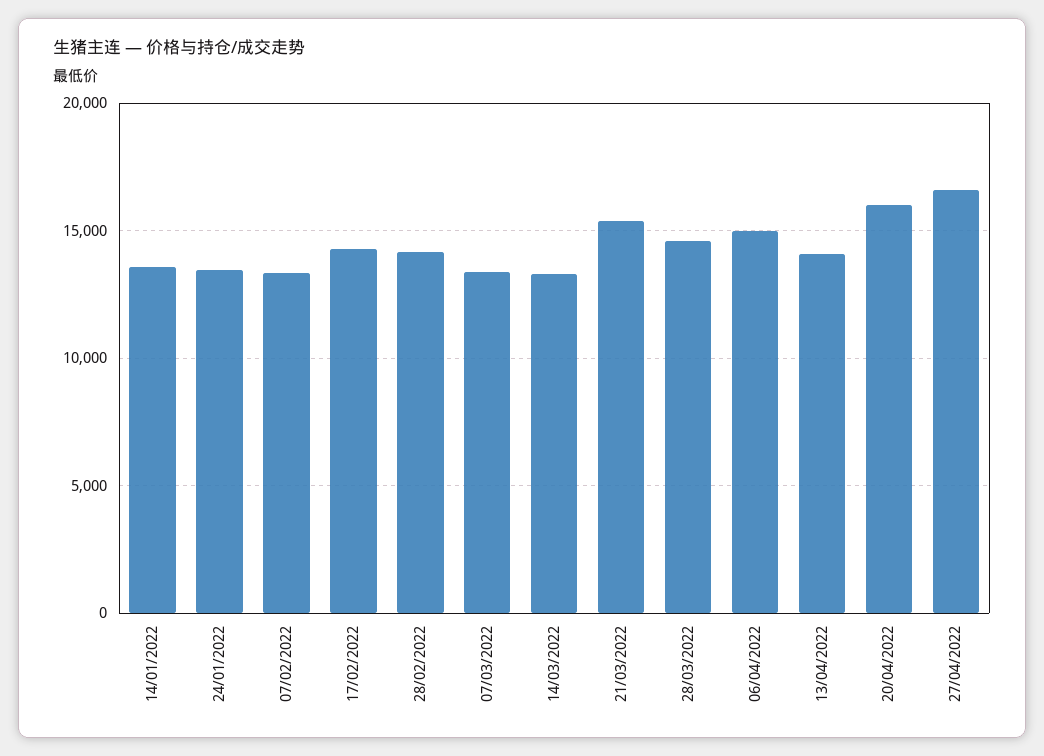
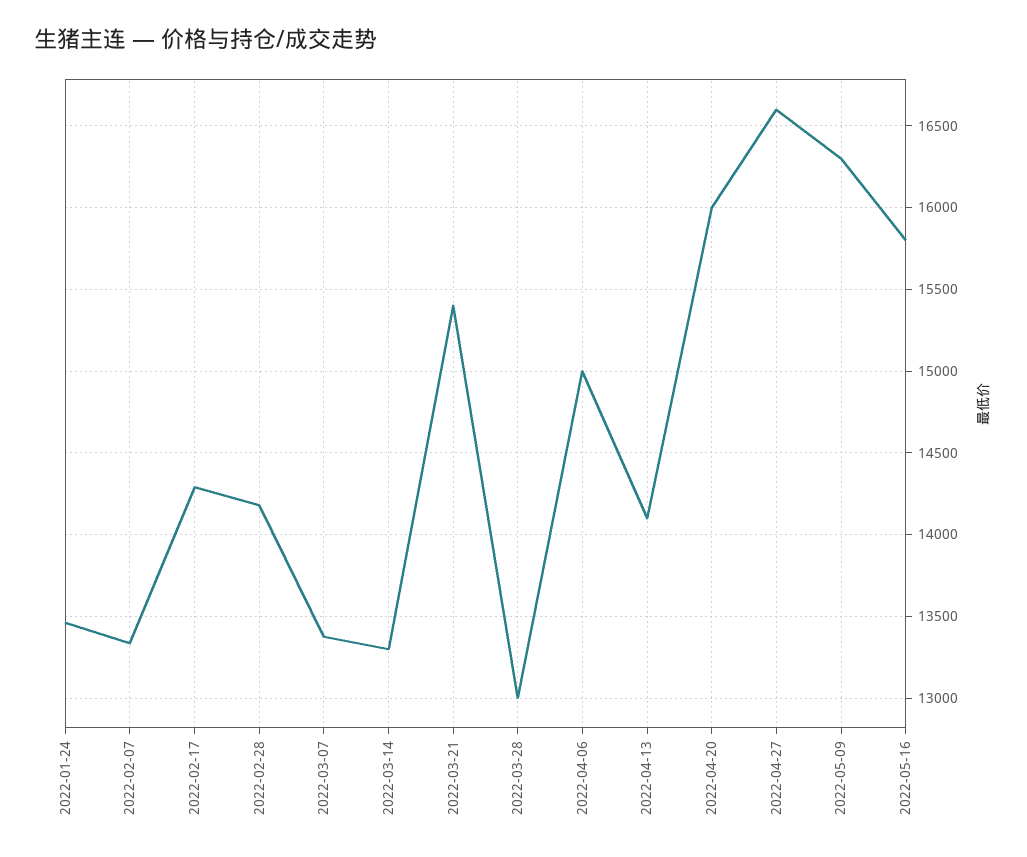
14/01/2022: 13500 -> none
28/03/2022: 14500 -> 13000
2022-05-09: none -> 16300
2022-05-16: none -> 15800

